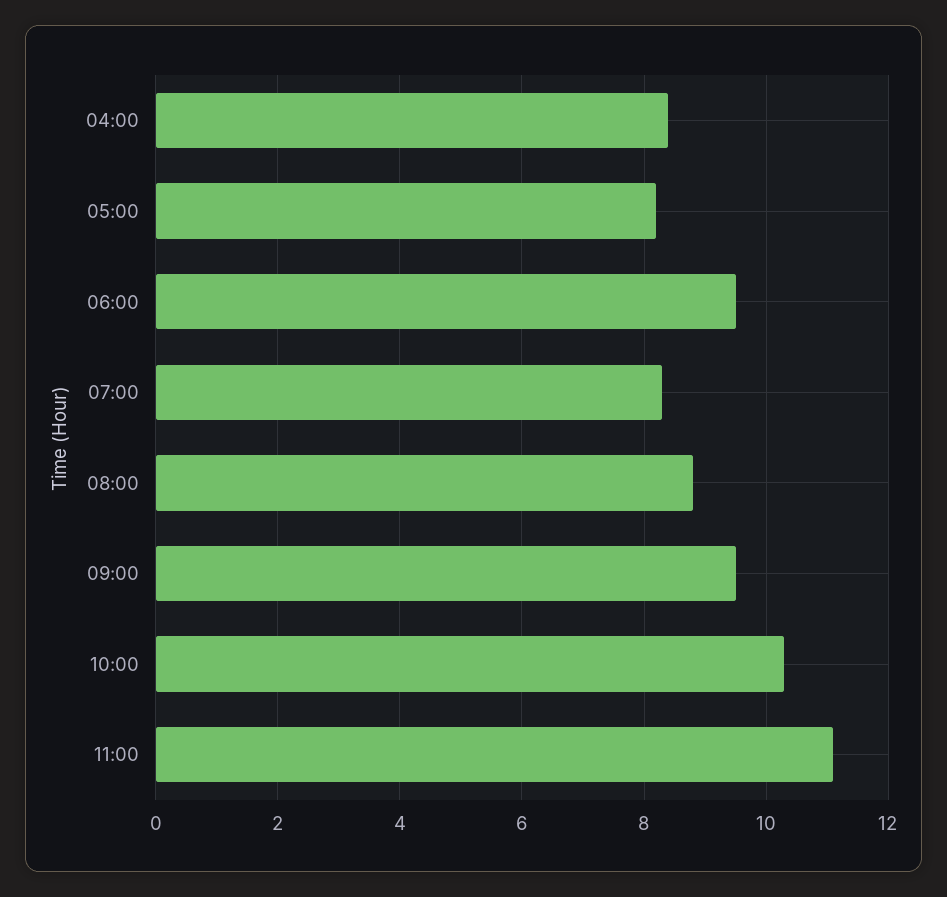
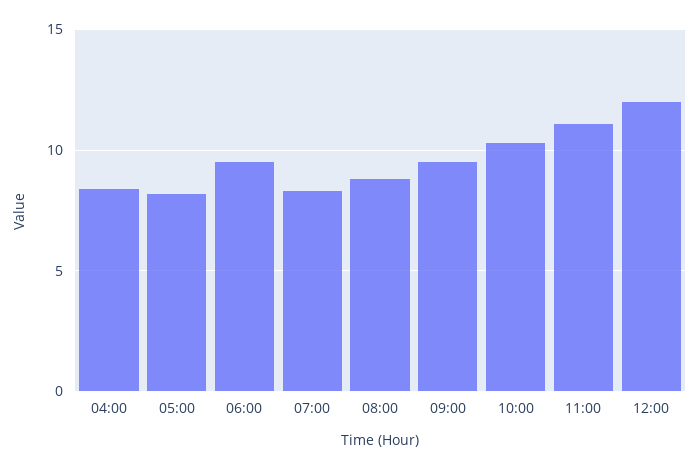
12:00: none -> 12

